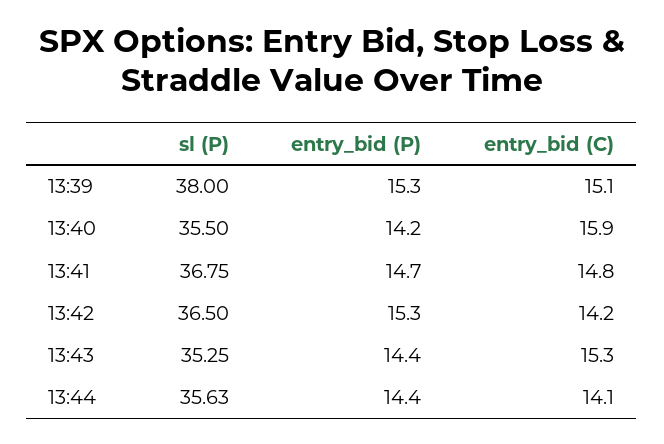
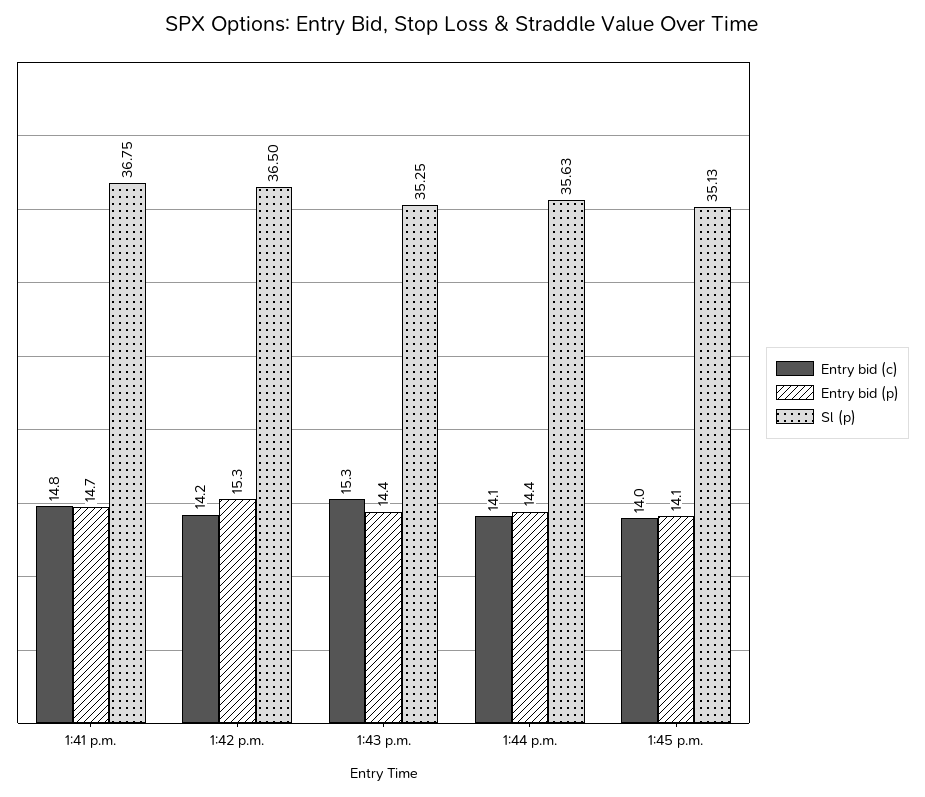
sl (P), 13:39: 38 -> none
entry_bid (P), 13:39: 15.3 -> none
entry_bid (C), 13:39: 15.1 -> none
sl (P), 13:40: 35.5 -> none
entry_bid (P), 13:40: 14.2 -> none
entry_bid (C), 13:40: 15.9 -> none
entry_bid (C), 1:45 p.m.: none -> 14
entry_bid (P), 1:45 p.m.: none -> 14.1
sl (P), 1:45 p.m.: none -> 35.13

